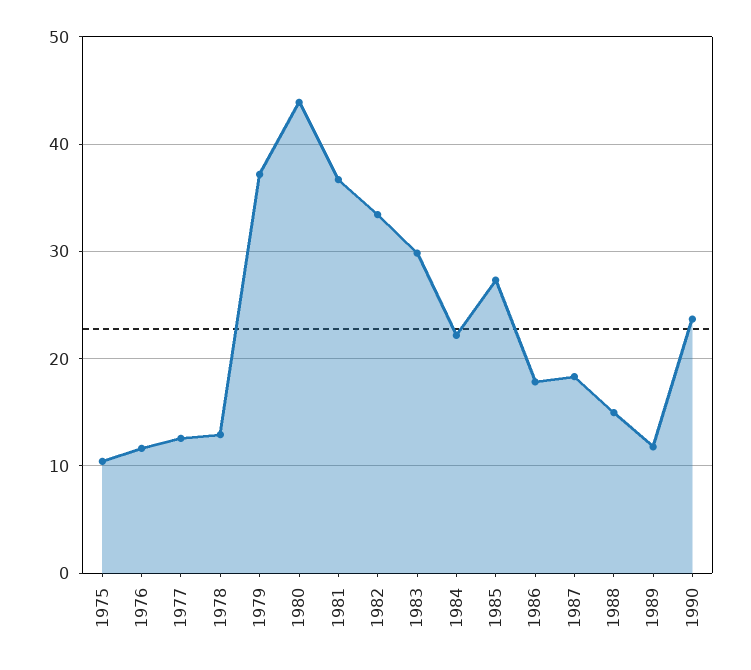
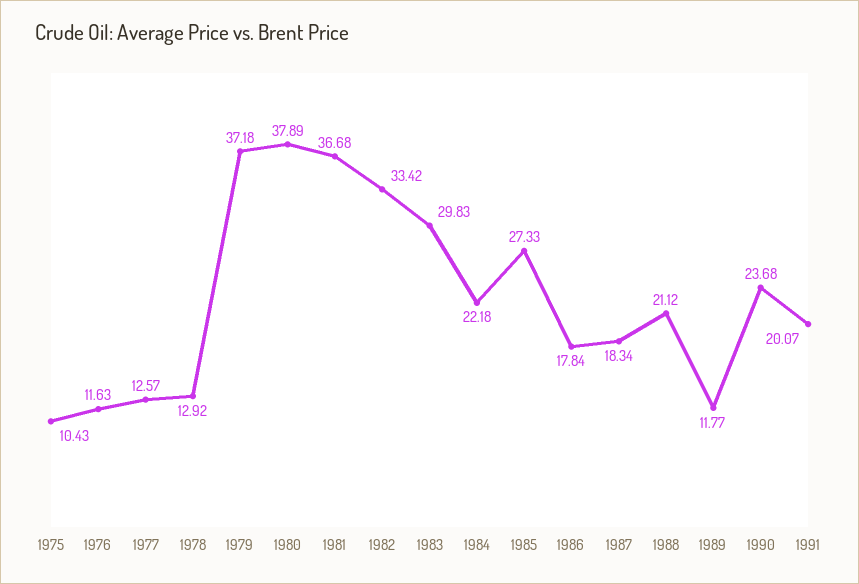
1980: 44 -> 37.89
1988: 15 -> 21.12
1991: none -> 20.07

